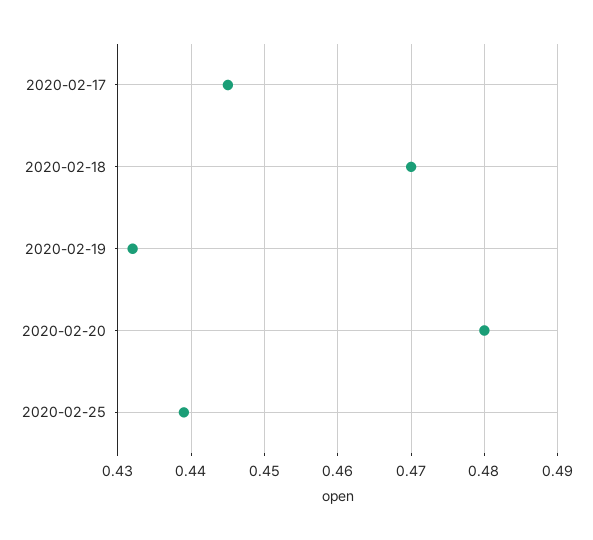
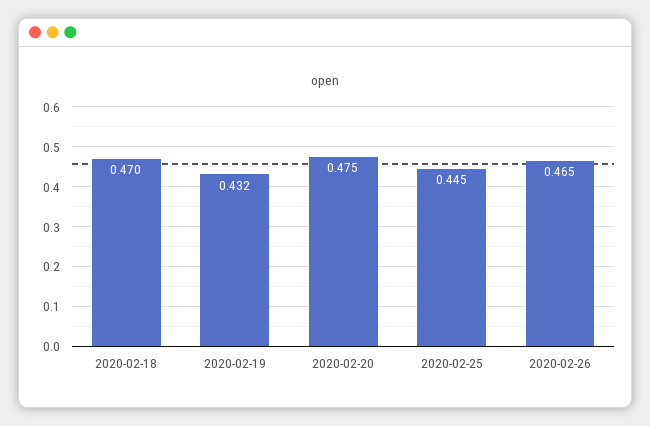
2020-02-17: 0.445 -> none
2020-02-20: 0.48 -> 0.475
2020-02-25: 0.439 -> 0.445
2020-02-26: none -> 0.465

